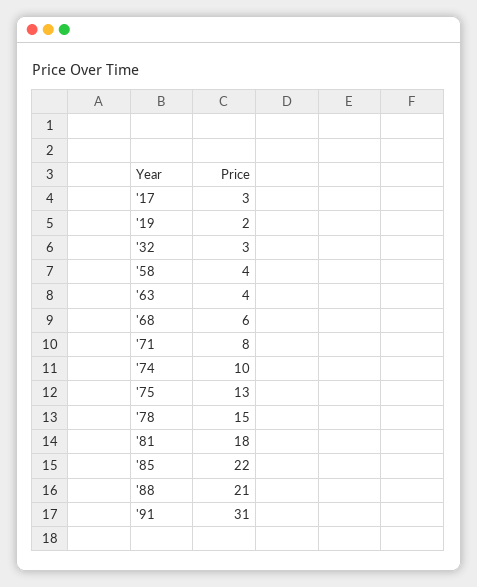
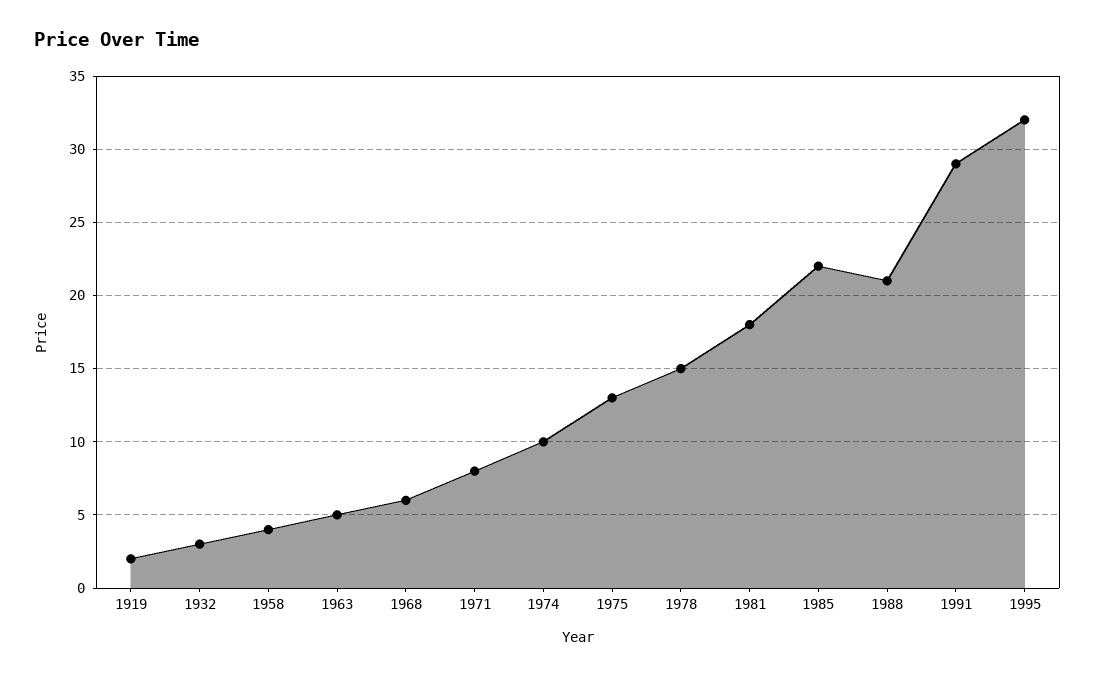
'17: 3 -> none
'63: 4 -> 5
'91: 31 -> 29
1995: none -> 32

